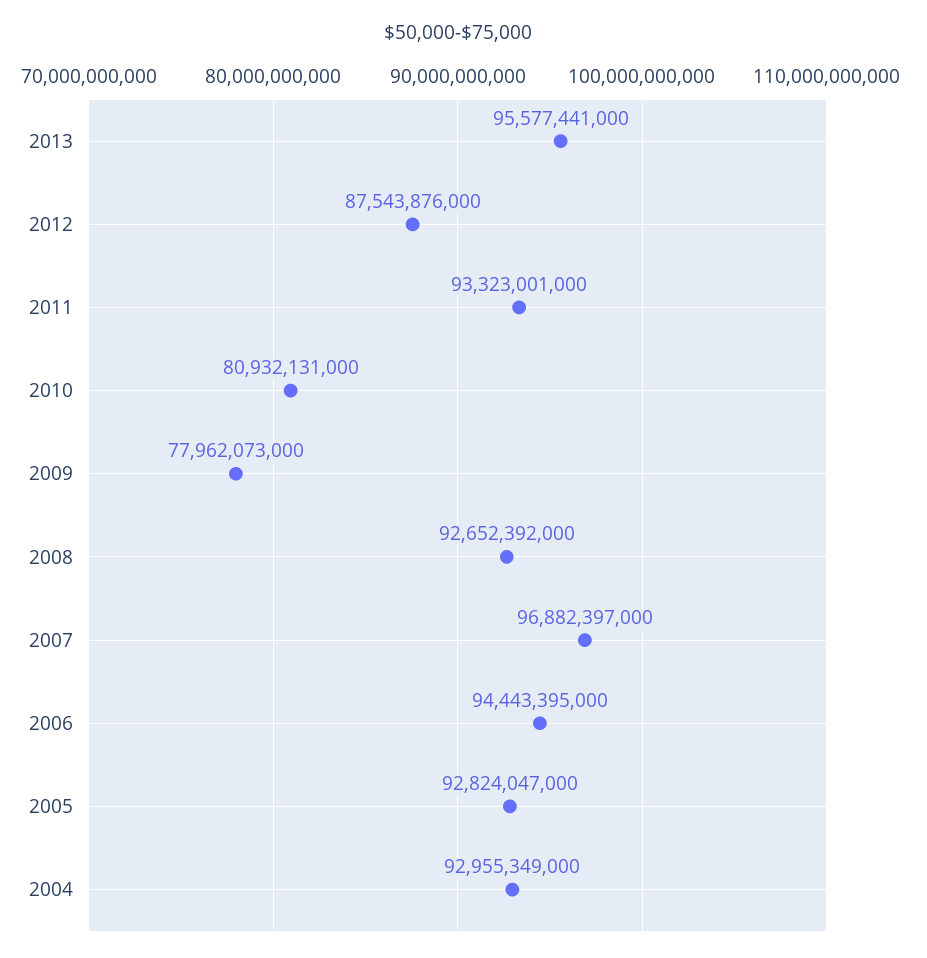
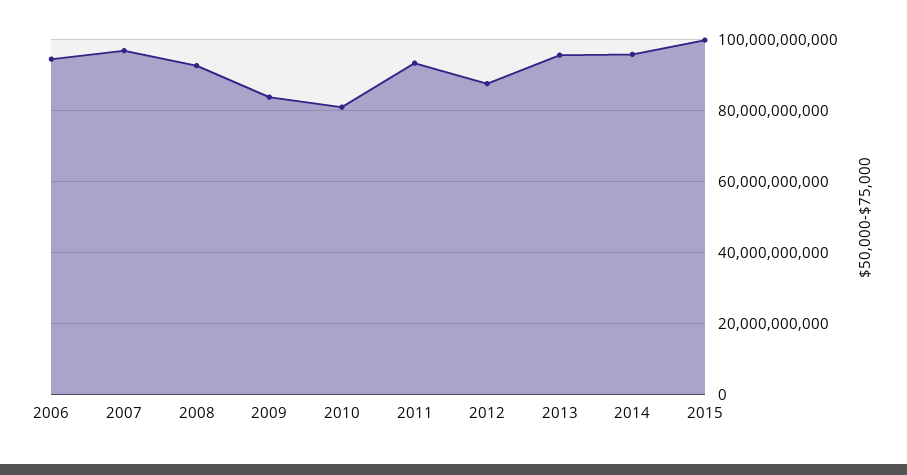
2009: 77962073000 -> 84000000000
2005: 92824047000 -> none
2004: 92955349000 -> none
2014: none -> 96000000000
2015: none -> 100000000000

